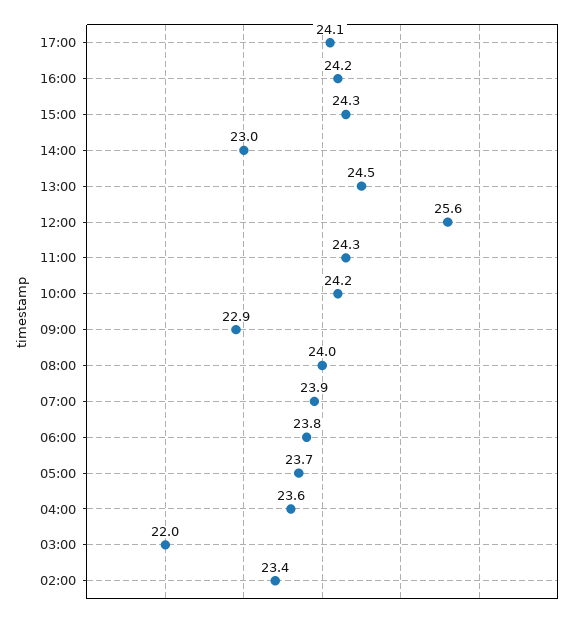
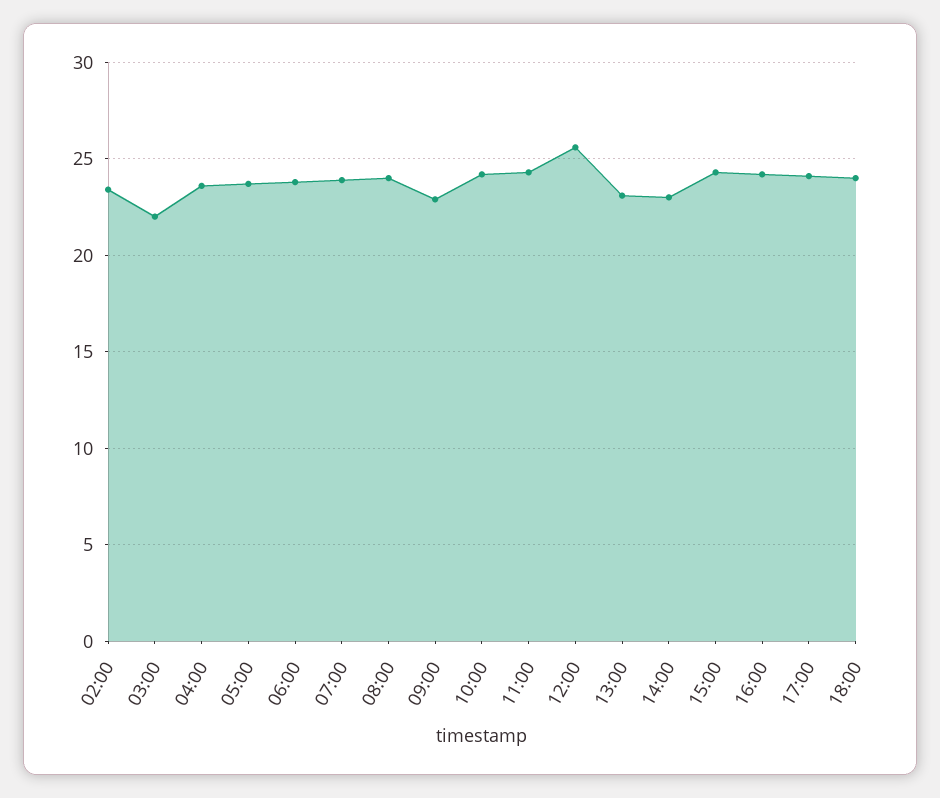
13:00: 24.5 -> 23
18:00: none -> 24

